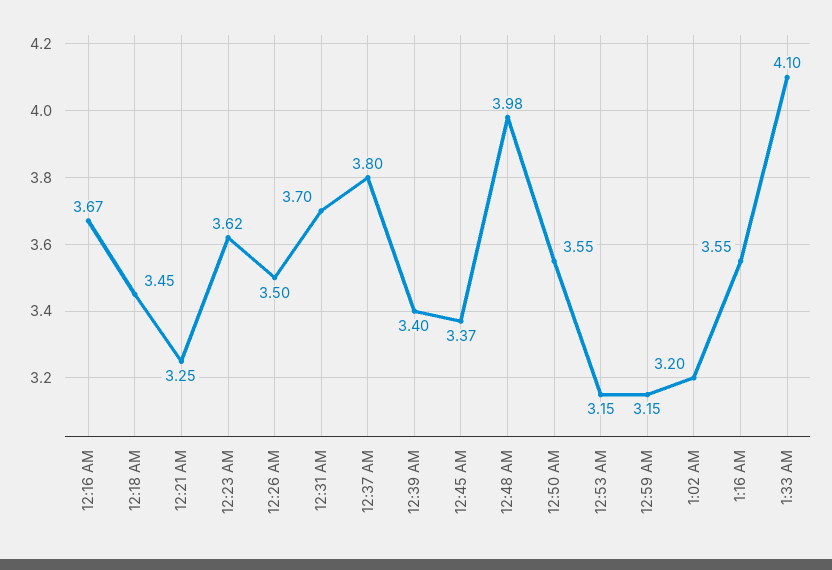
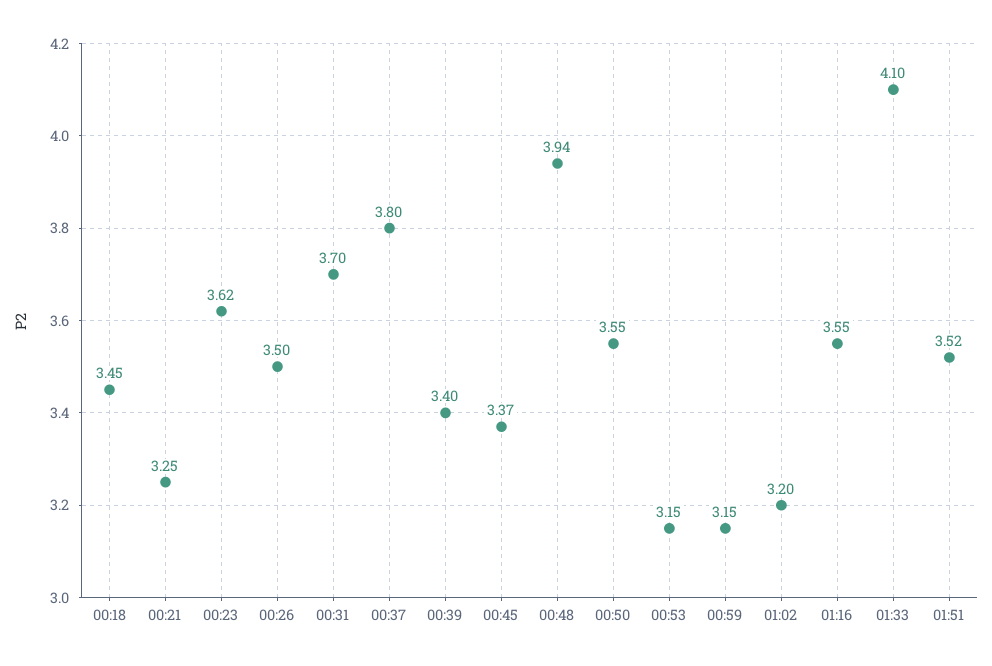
12:16 AM: 3.67 -> none
12:48 AM: 3.98 -> 3.94
01:51: none -> 3.52

